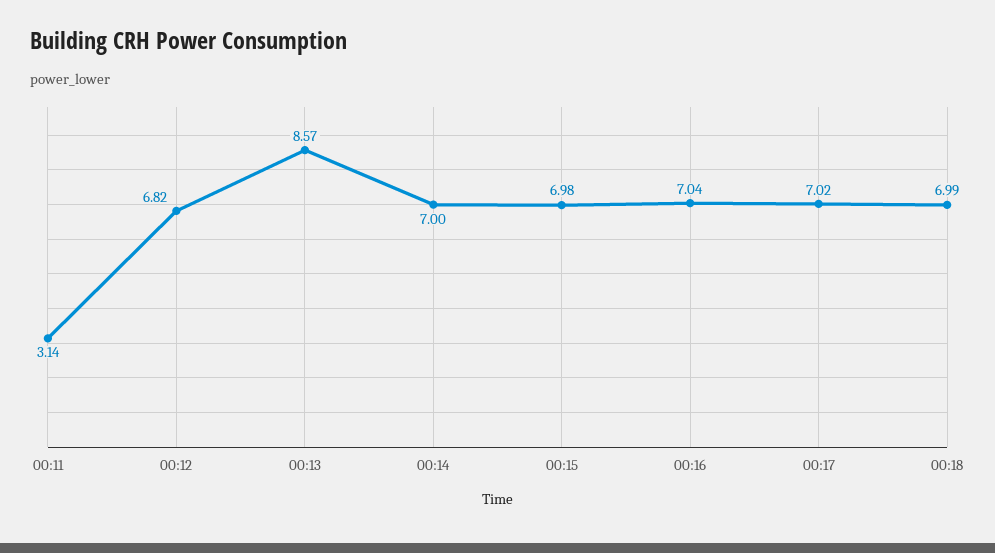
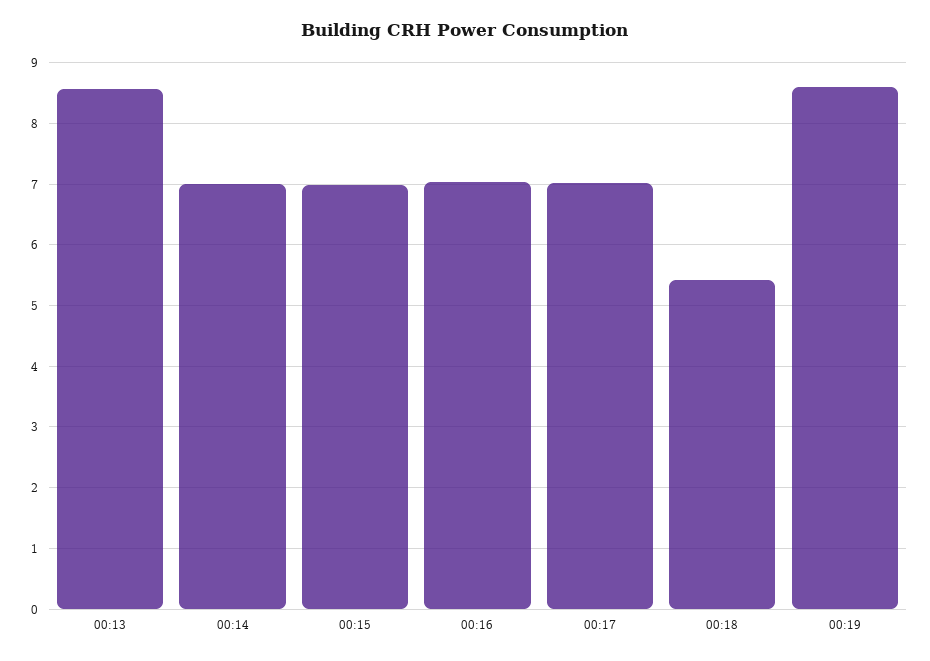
00:11: 3.14 -> none
00:12: 6.82 -> none
00:18: 6.99 -> 5.4
00:19: none -> 8.6

